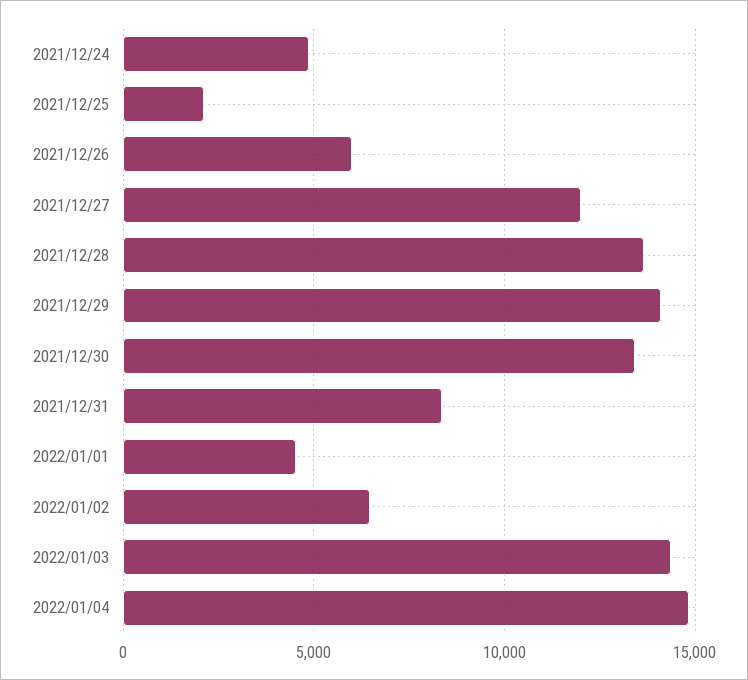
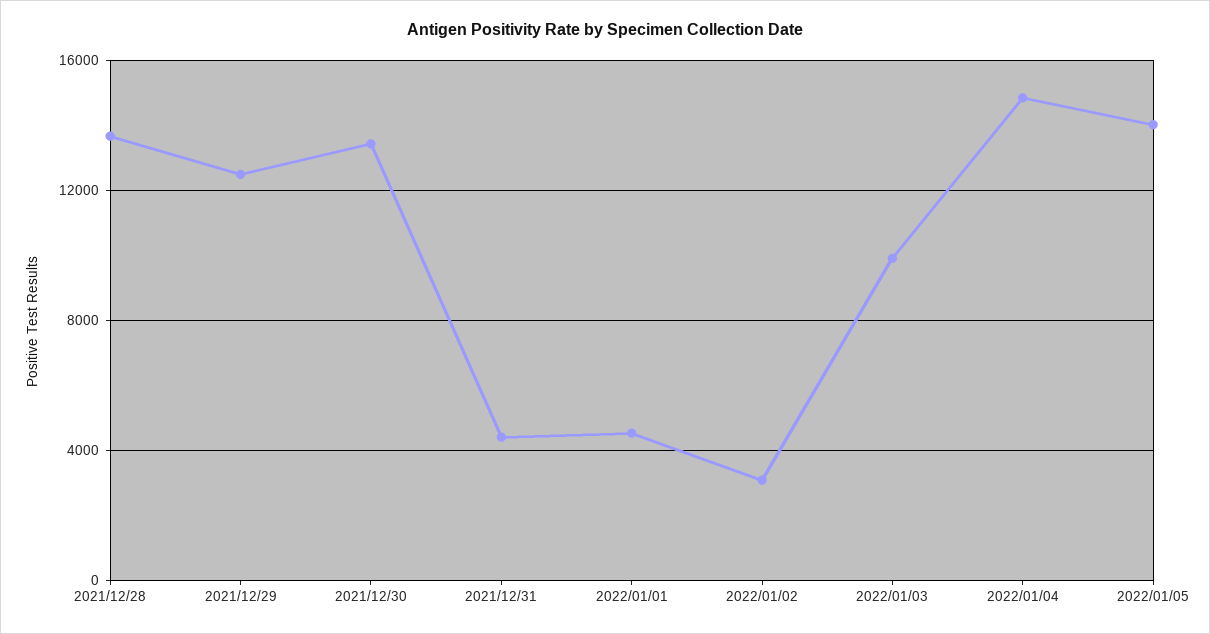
2021/12/24: 5000 -> none
2021/12/25: 2000 -> none
2021/12/26: 6000 -> none
2021/12/27: 12000 -> none
2021/12/29: 14000 -> 12500
2021/12/31: 8500 -> 4500
2022/01/02: 6500 -> 3000
2022/01/03: 14500 -> 10000
2022/01/05: none -> 14000

